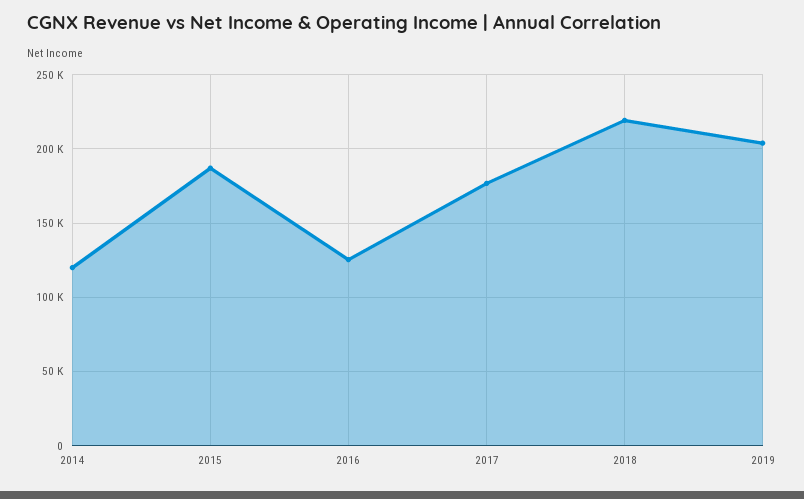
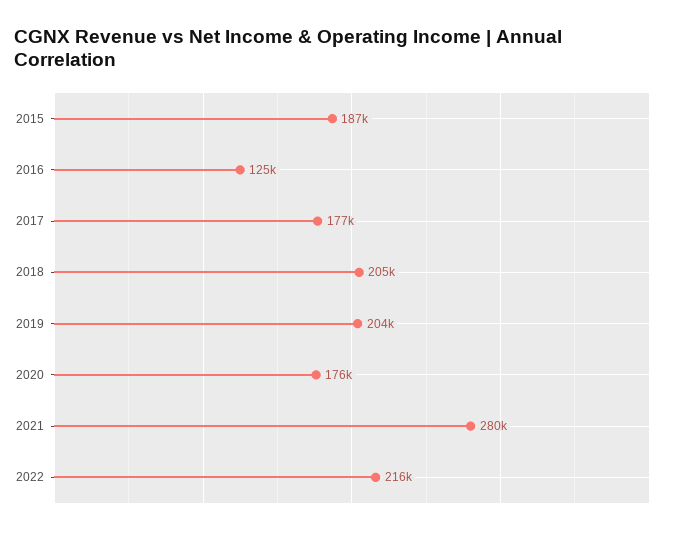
2014: 120000 -> none
2018: 220000 -> 205000
2020: none -> 176000
2021: none -> 280000
2022: none -> 216000

